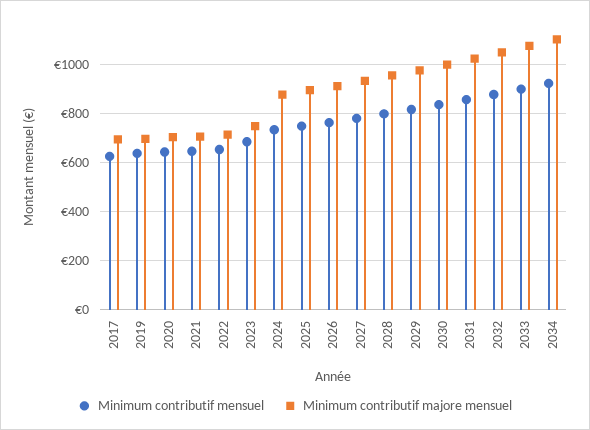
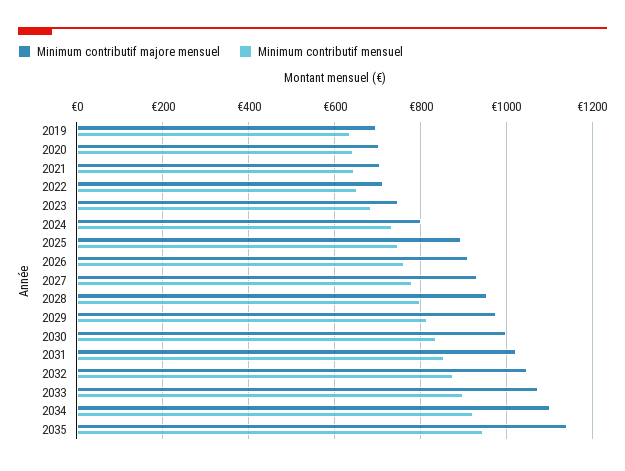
Minimum contributif mensuel, 2017: 625 -> none
Minimum contributif majore mensuel, 2017: 700 -> none
Minimum contributif majore mensuel, 2024: 875 -> 800
Minimum contributif majore mensuel, 2035: none -> 1140
Minimum contributif mensuel, 2035: none -> 940

